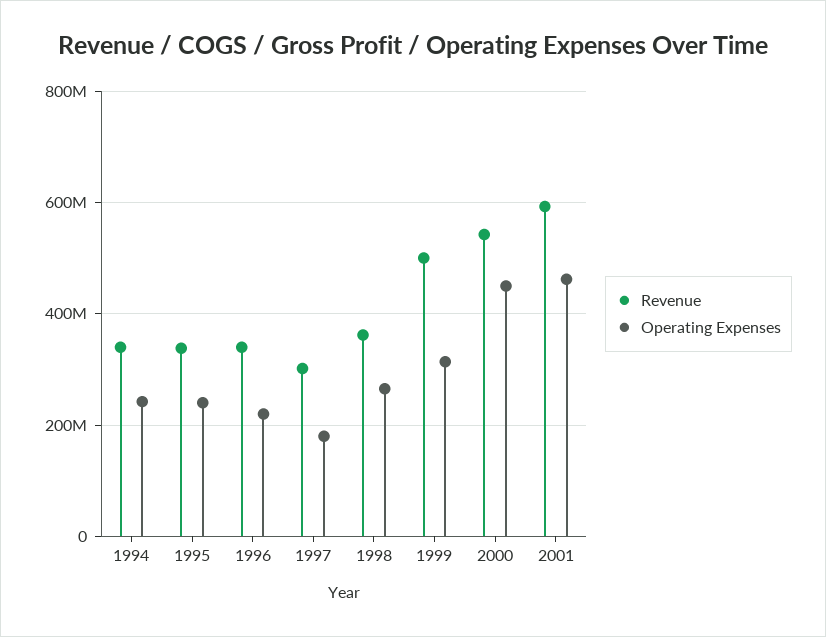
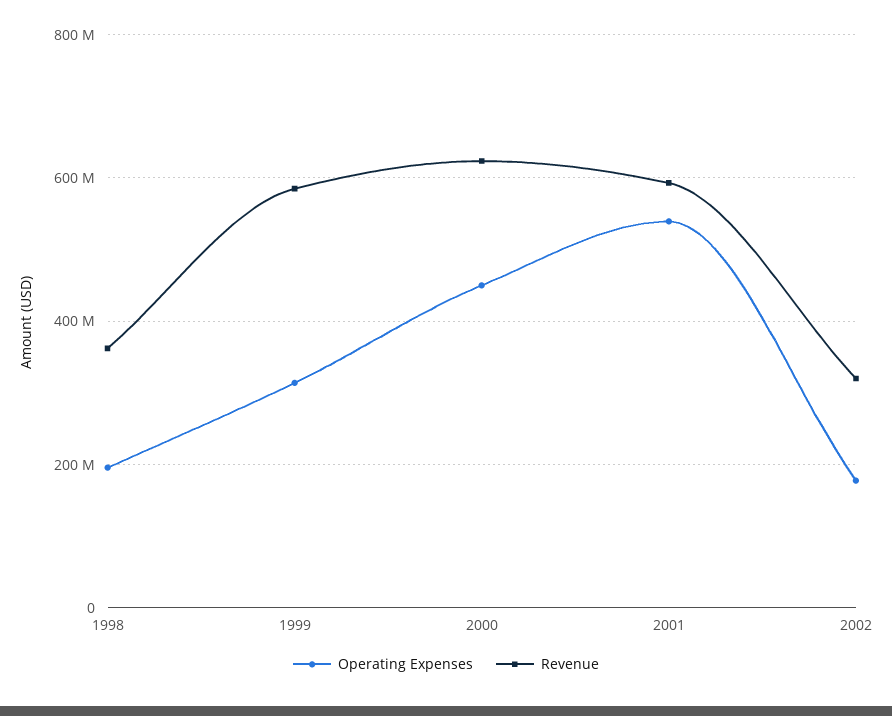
Revenue, 1994: 340000000 -> none
Operating Expenses, 1994: 240000000 -> none
Revenue, 1995: 340000000 -> none
Operating Expenses, 1995: 240000000 -> none
Revenue, 1996: 340000000 -> none
Operating Expenses, 1996: 220000000 -> none
Revenue, 1997: 300000000 -> none
Operating Expenses, 1997: 180000000 -> none
Operating Expenses, 1998: 260000000 -> 200000000
Revenue, 1999: 500000000 -> 580000000
Revenue, 2000: 540000000 -> 620000000
Operating Expenses, 2001: 460000000 -> 540000000
Operating Expenses, 2002: none -> 180000000
Revenue, 2002: none -> 320000000

